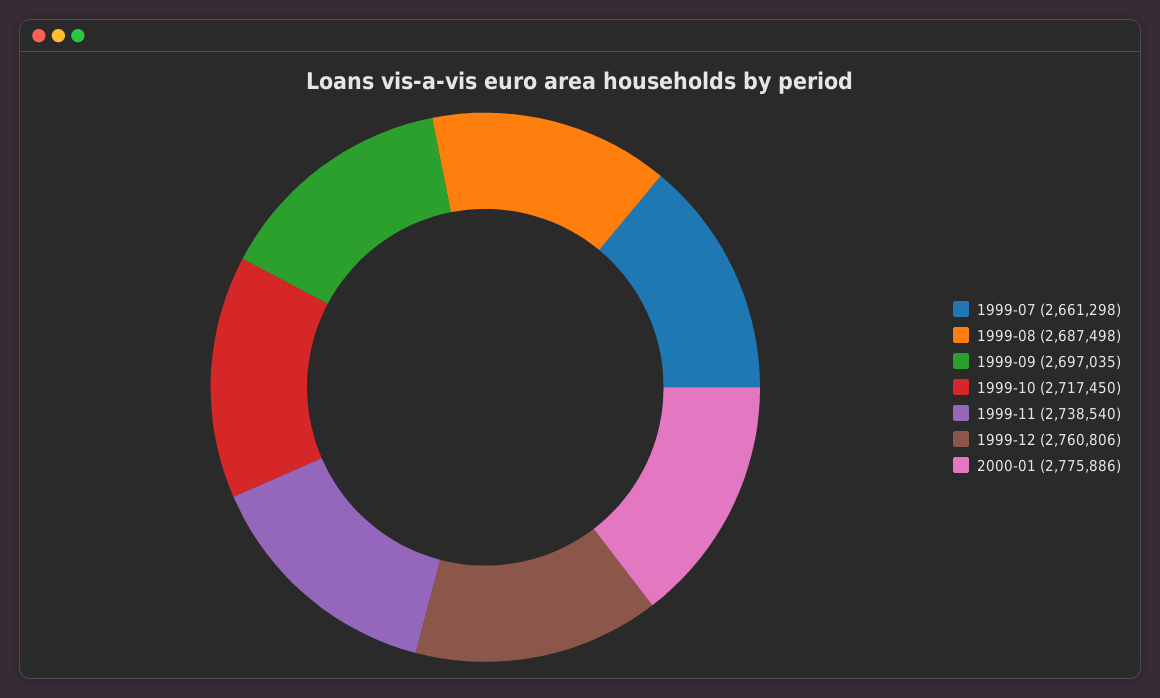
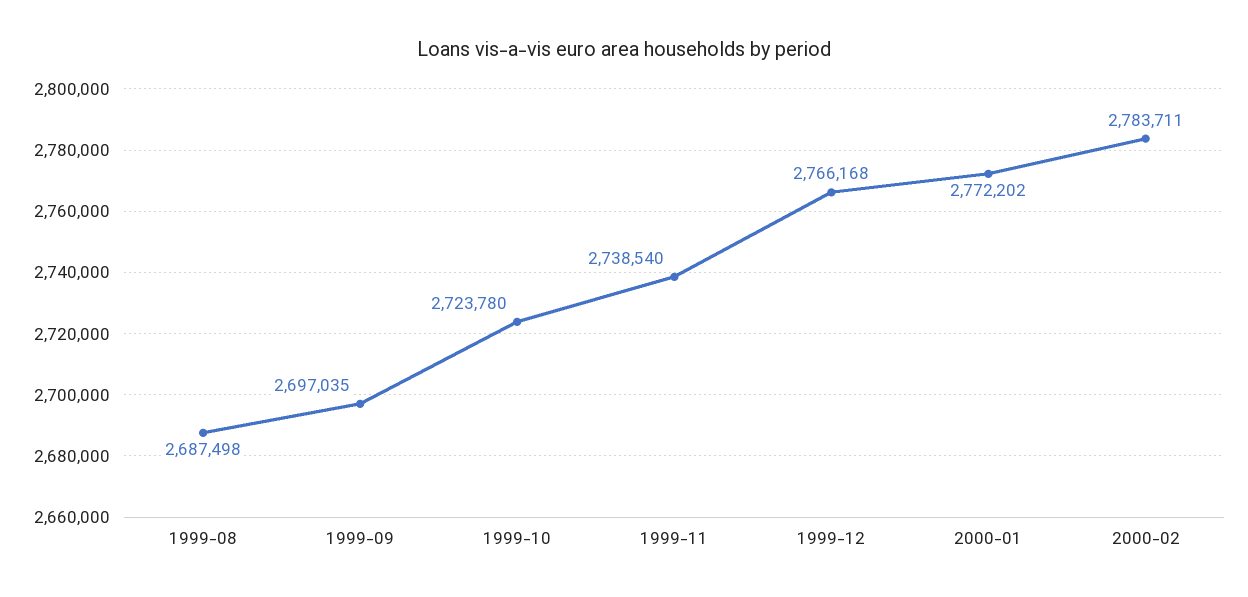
1999-07: 2661298 -> none
1999-10: 2717450 -> 2723780
1999-12: 2760806 -> 2766168
2000-01: 2775886 -> 2772202
2000-02: none -> 2783711

